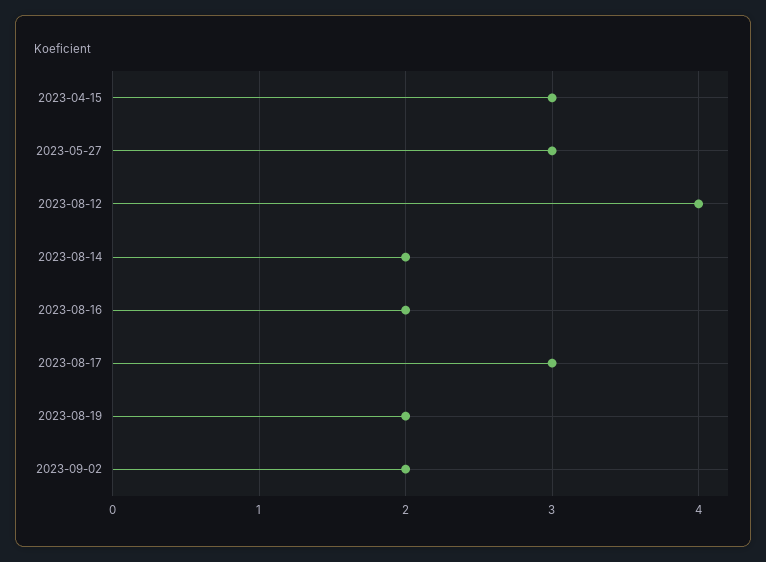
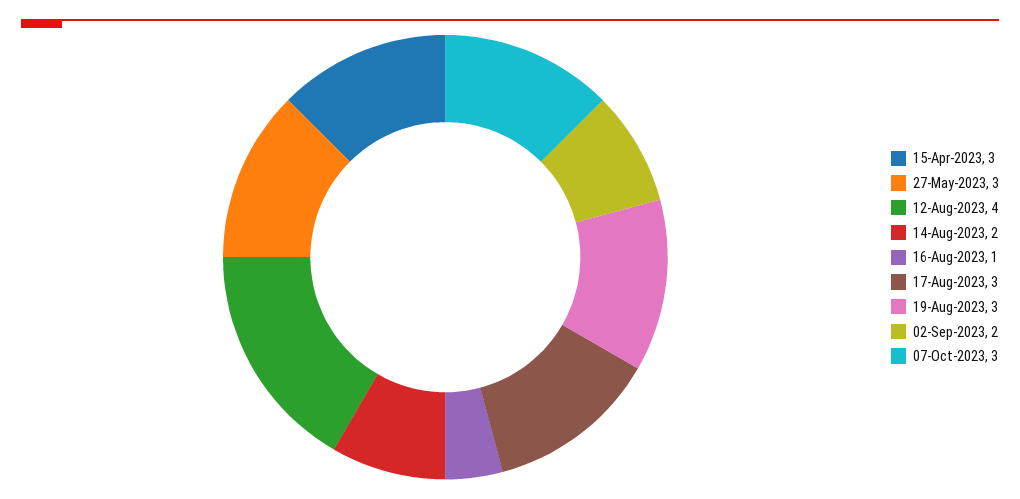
2023-08-16: 2 -> 1
2023-08-19: 2 -> 3
07-Oct-2023: none -> 3

